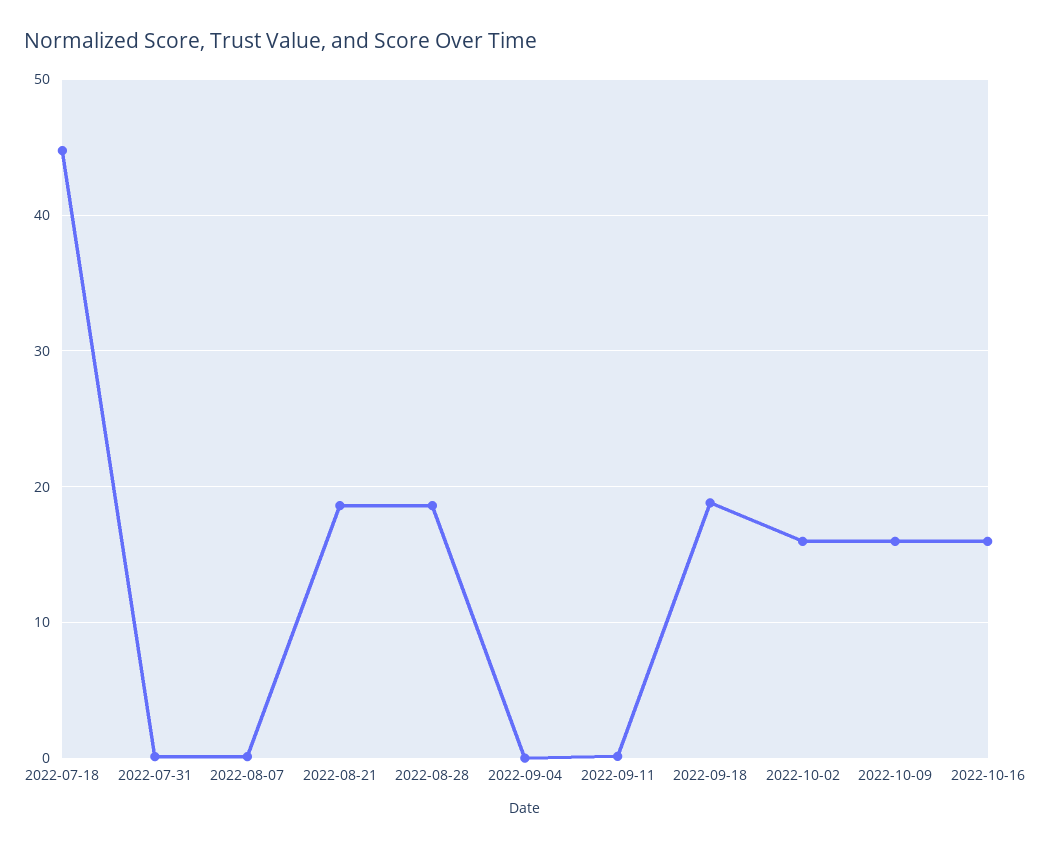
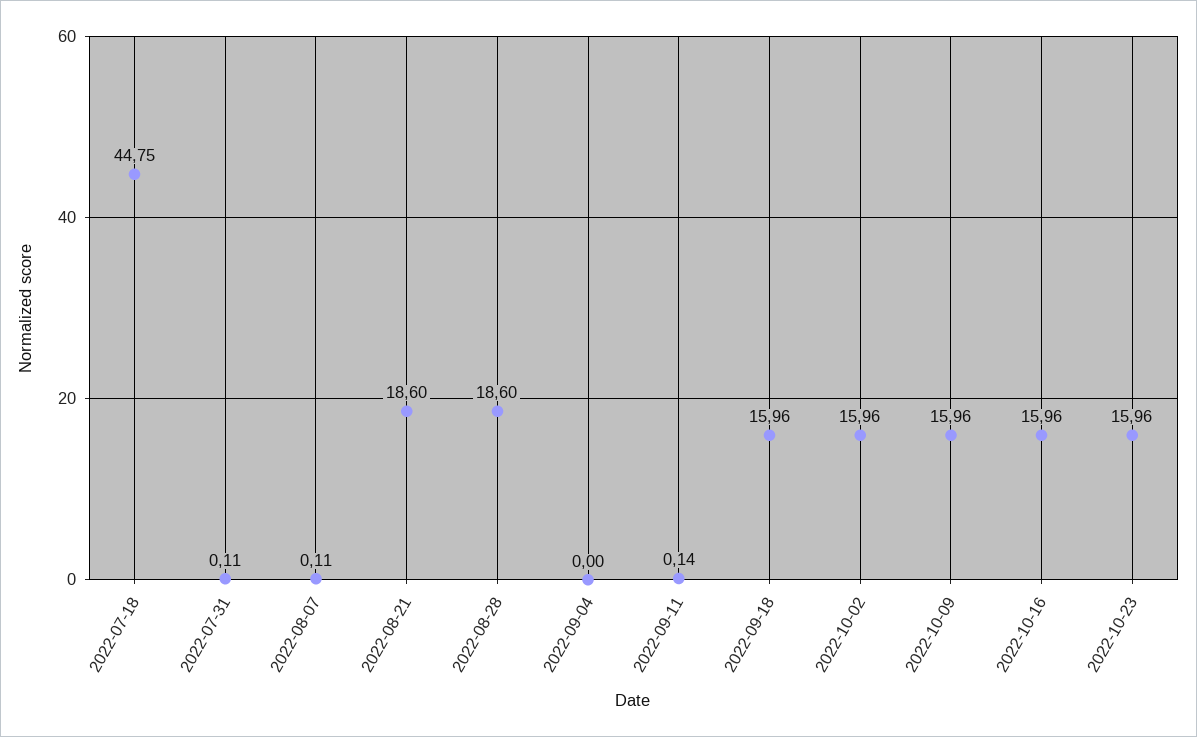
2022-09-18: 19 -> 15.96
2022-10-23: none -> 15.96

